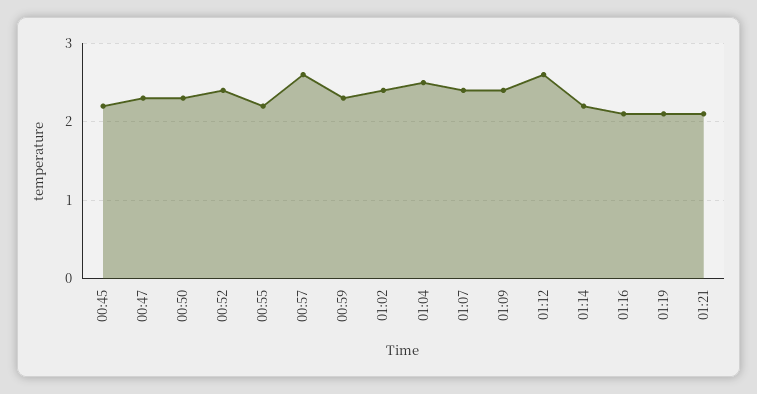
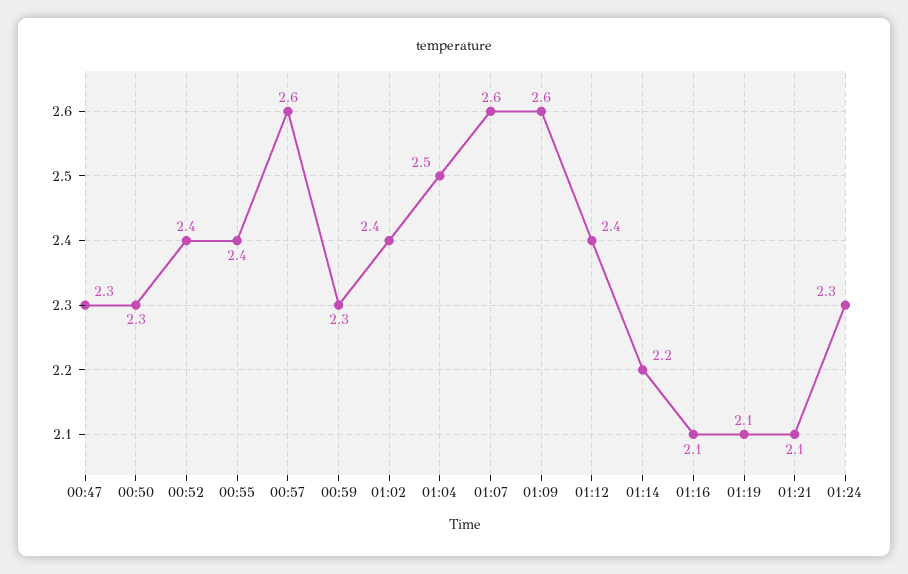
00:45: 2.2 -> none
00:55: 2.2 -> 2.4
01:07: 2.4 -> 2.6
01:09: 2.4 -> 2.6
01:12: 2.6 -> 2.4
01:24: none -> 2.3

